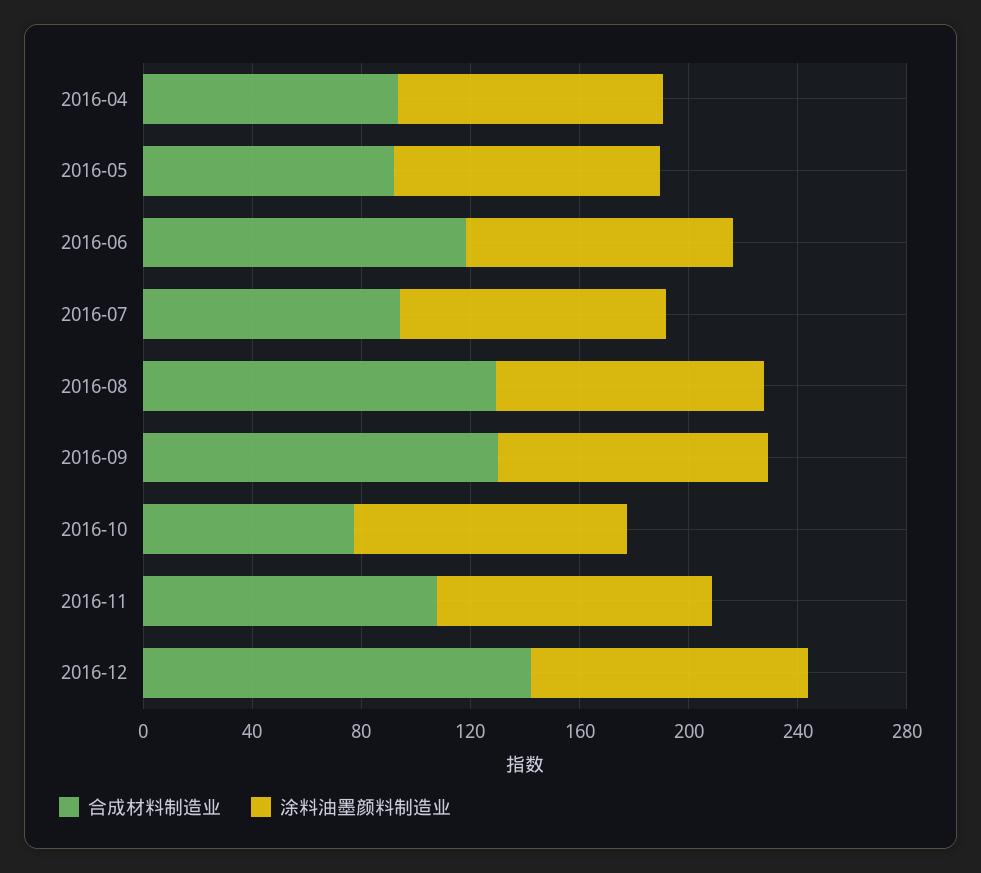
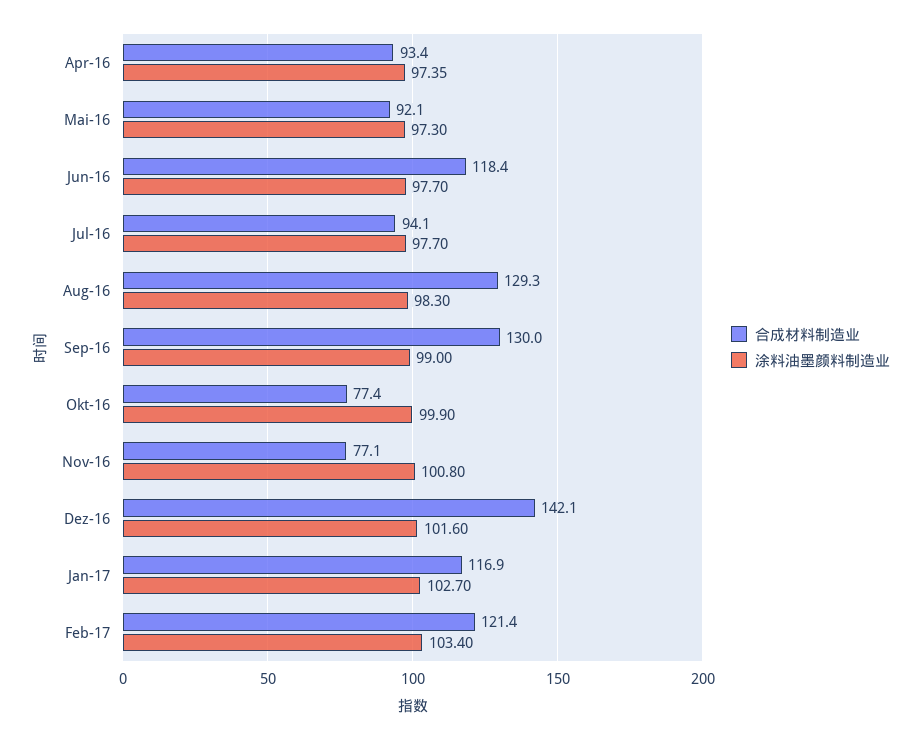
合成材料制造业, 2016-11: 110 -> 77.1
合成材料制造业, Jan-17: none -> 116.9
涂料油墨颜料制造业, Jan-17: none -> 102.7
合成材料制造业, Feb-17: none -> 121.4
涂料油墨颜料制造业, Feb-17: none -> 103.4

